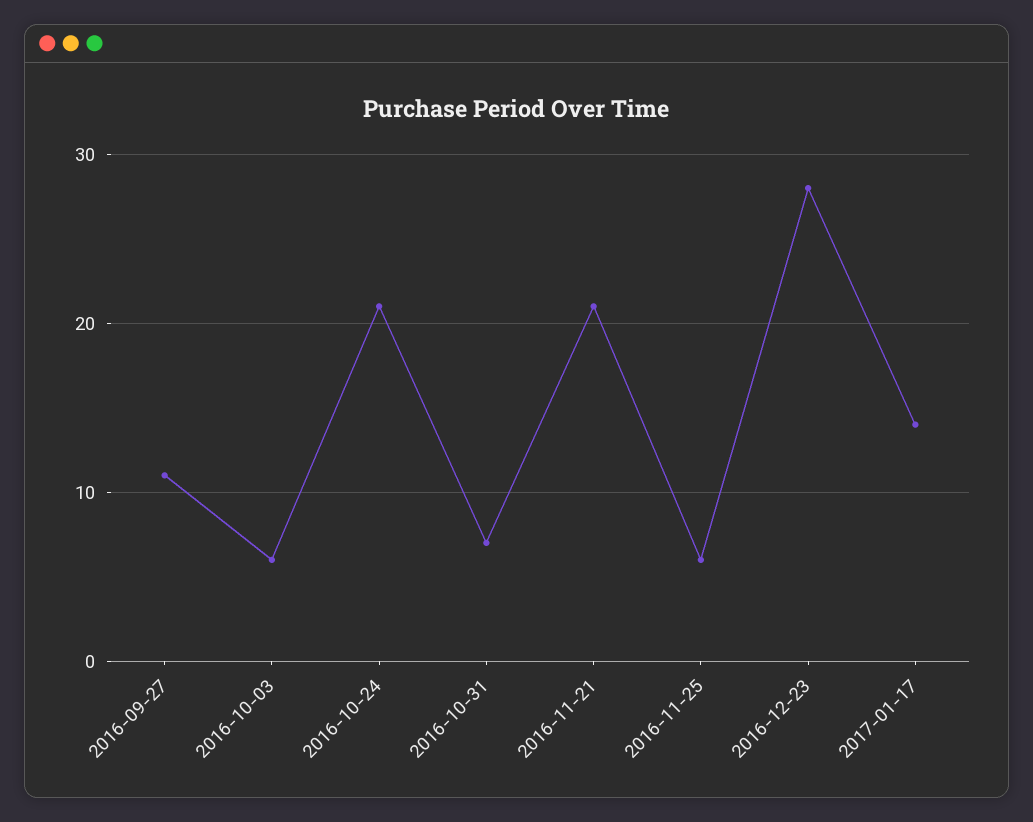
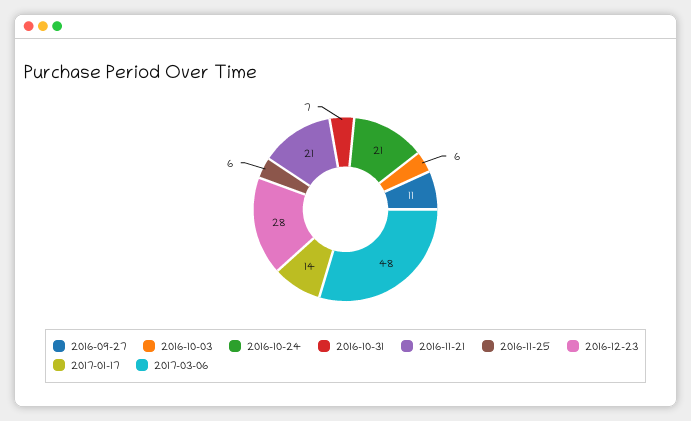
2017-03-06: none -> 48

